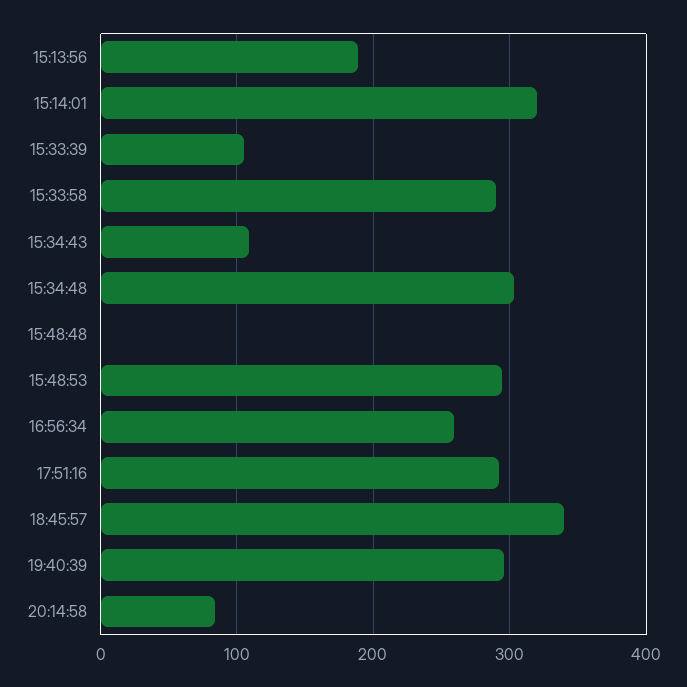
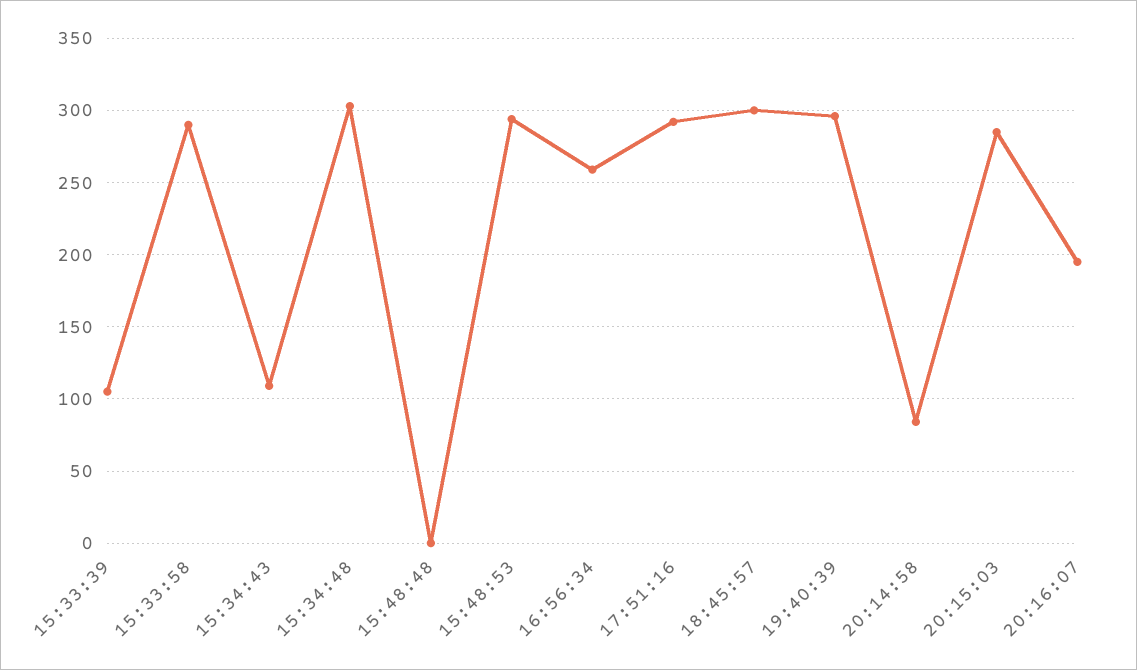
15:13:56: 190 -> none
15:14:01: 320 -> none
18:45:57: 340 -> 300
20:15:03: none -> 285
20:16:07: none -> 195

